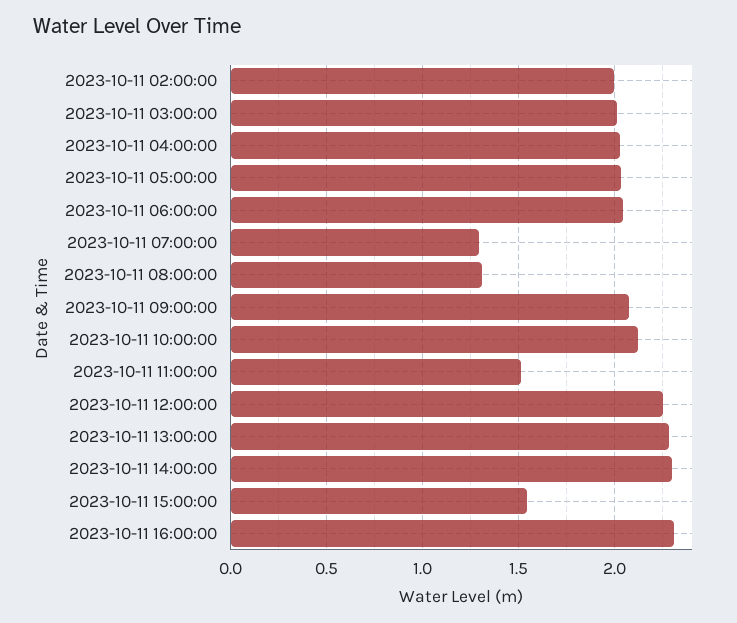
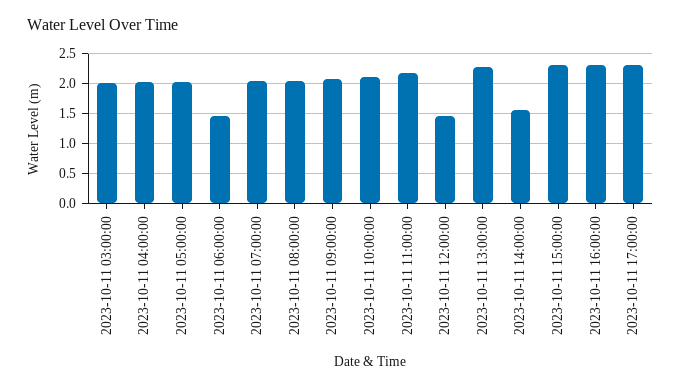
2023-10-11 02:00:00: 2 -> none
2023-10-11 06:00:00: 2.05 -> 1.5
2023-10-11 07:00:00: 1.3 -> 2
2023-10-11 08:00:00: 1.3 -> 2
2023-10-11 11:00:00: 1.5 -> 2.25
2023-10-11 12:00:00: 2.25 -> 1.5
2023-10-11 14:00:00: 2.3 -> 1.5
2023-10-11 15:00:00: 1.55 -> 2.25
2023-10-11 17:00:00: none -> 2.25

